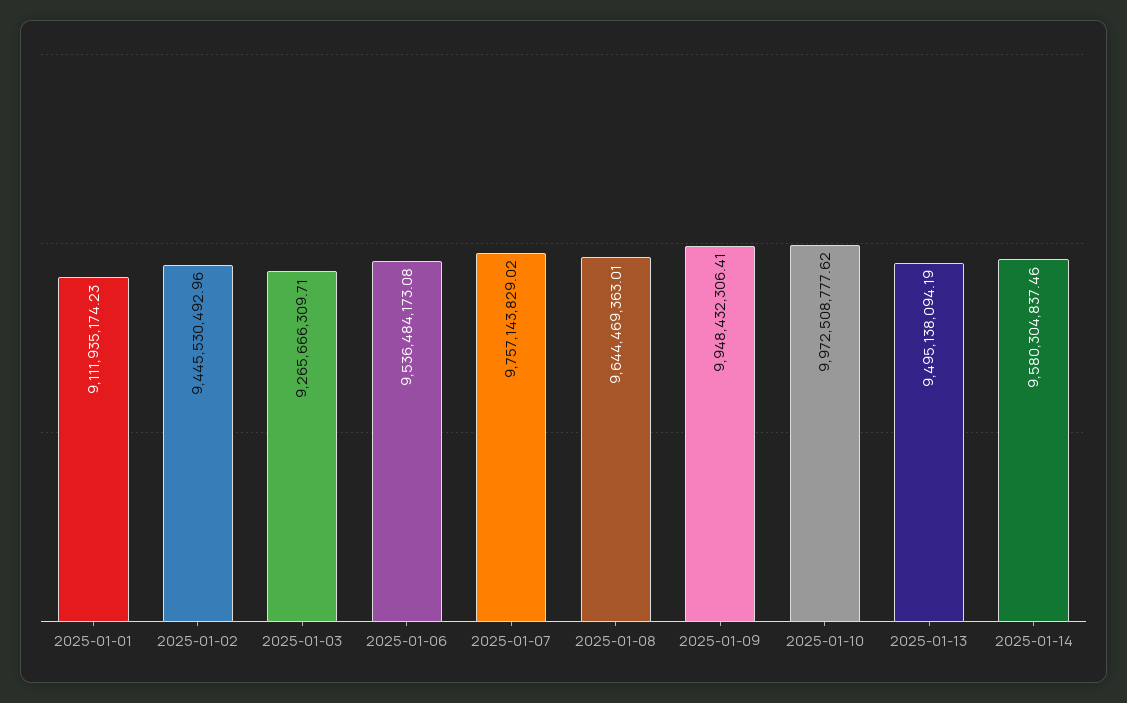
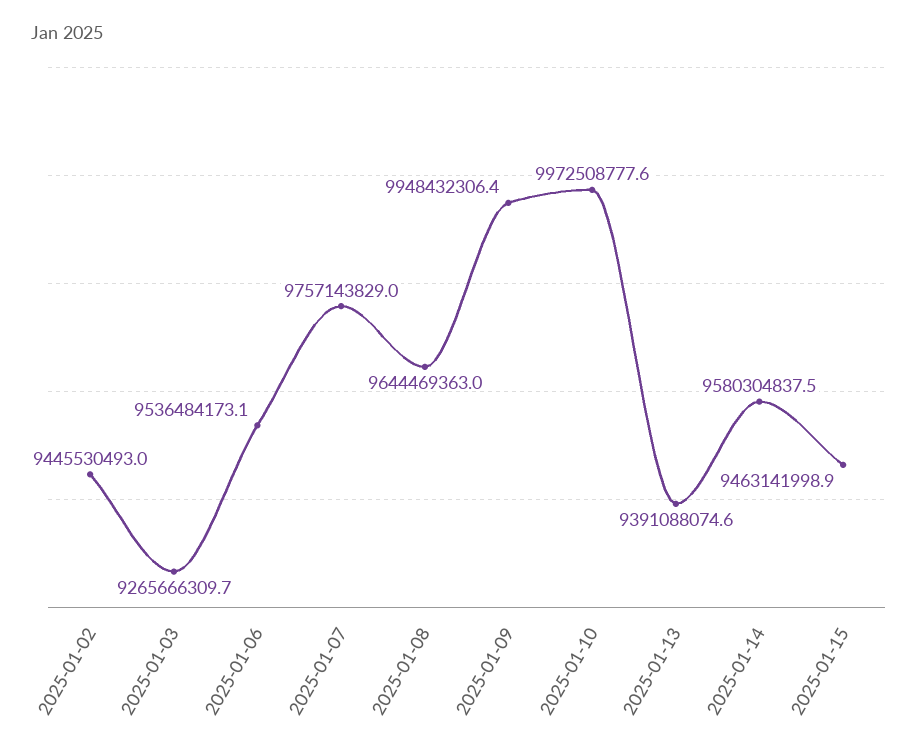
2025-01-01: 9111935174.23 -> none
2025-01-13: 9495138094.19 -> 9391088074.6
2025-01-15: none -> 9463141998.9

